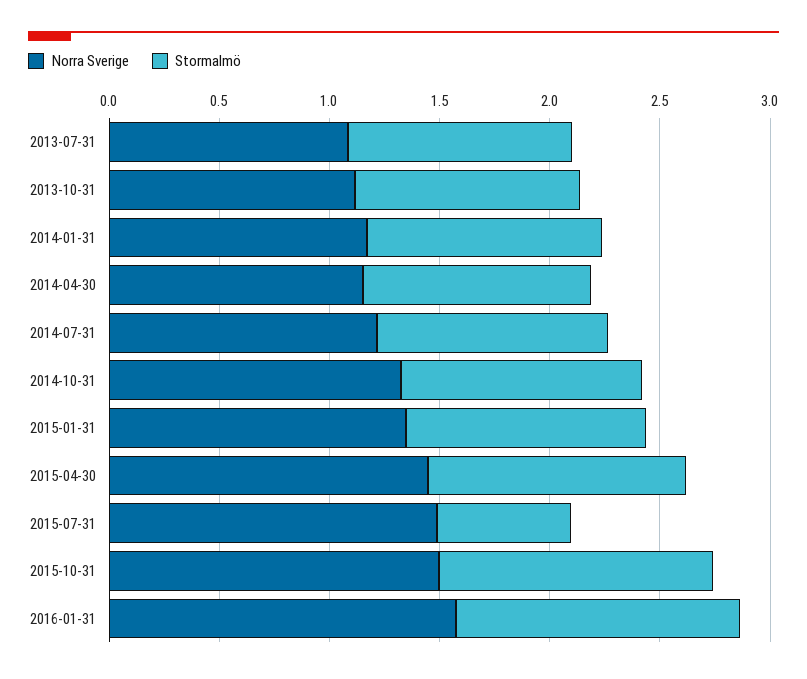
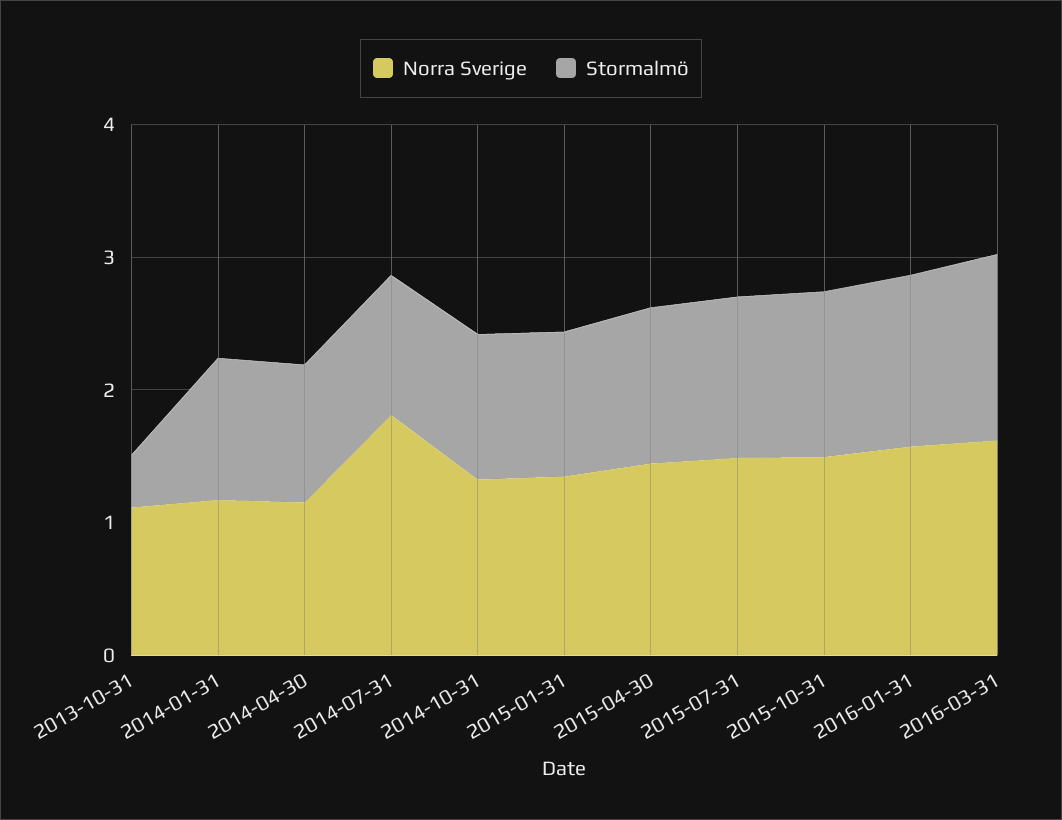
Norra Sverige, 2013-07-31: 1.1 -> none
Stormalmö, 2013-07-31: 1 -> none
Stormalmö, 2013-10-31: 1 -> 0.4
Norra Sverige, 2014-07-31: 1.2 -> 1.8
Stormalmö, 2015-07-31: 0.6 -> 1.2
Norra Sverige, 2016-03-31: none -> 1.6
Stormalmö, 2016-03-31: none -> 1.4

